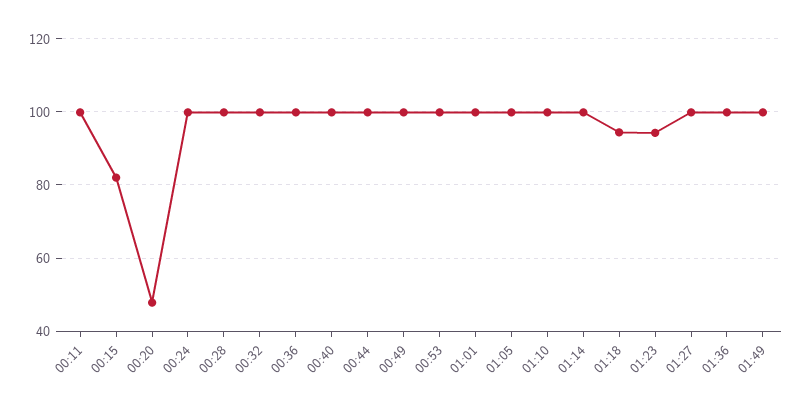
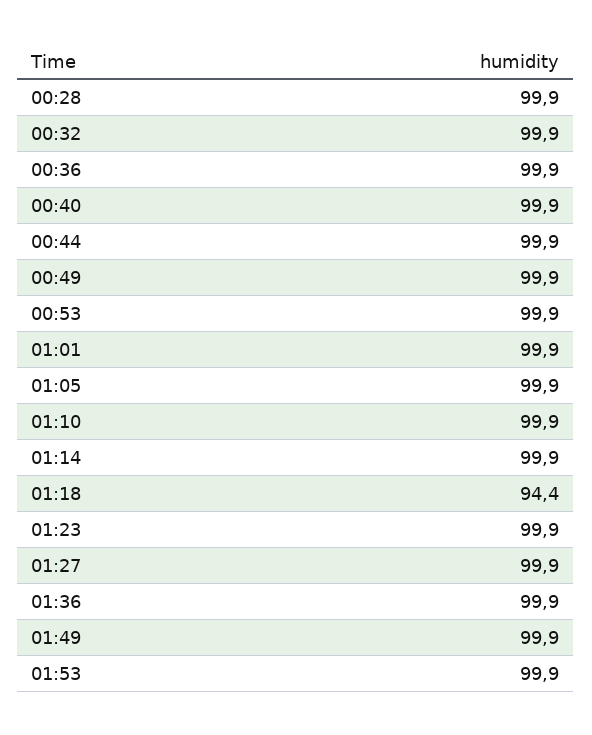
00:11: 100 -> none
00:15: 82 -> none
00:20: 48 -> none
00:24: 100 -> none
01:23: 94 -> 99.9
01:53: none -> 99.9

